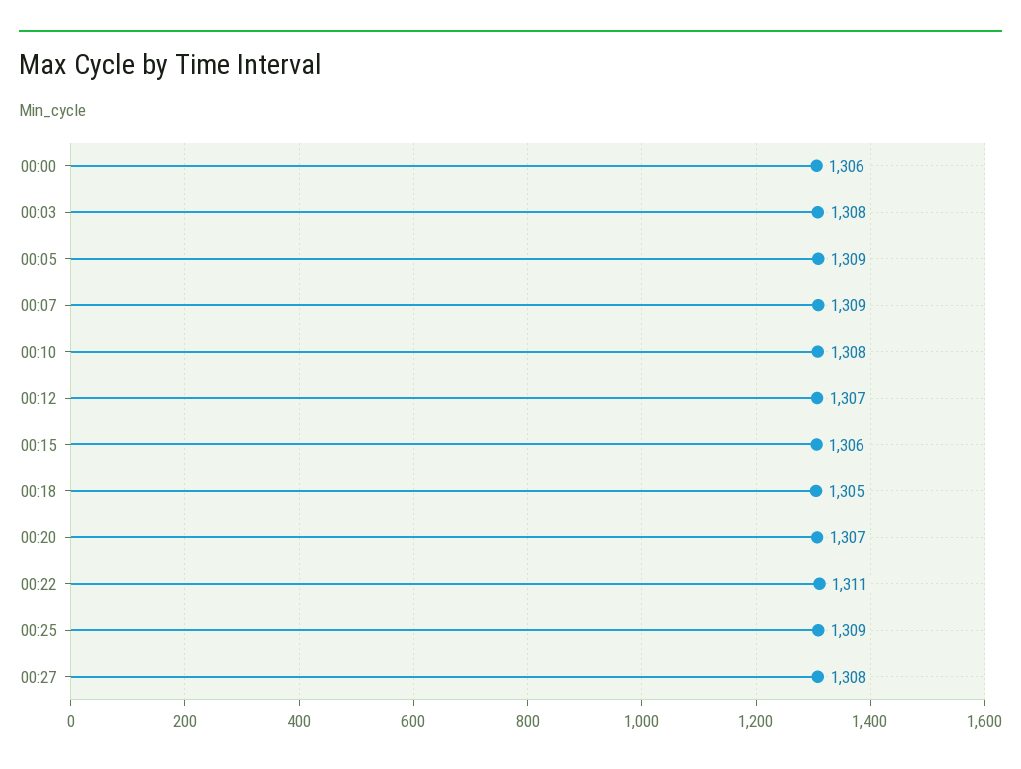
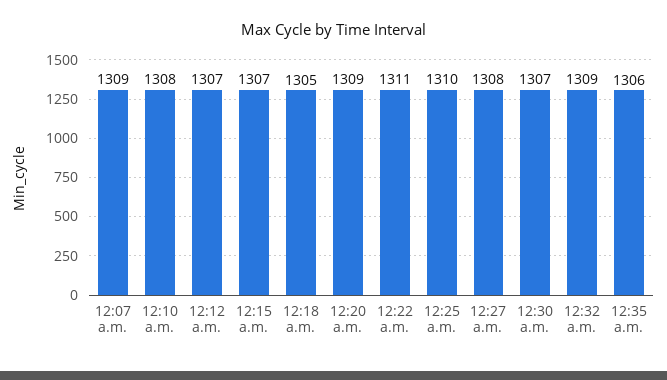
00:00: 1306 -> none
00:03: 1308 -> none
00:05: 1309 -> none
00:15: 1306 -> 1307
00:20: 1307 -> 1309
00:25: 1309 -> 1310
12:30 a.m.: none -> 1307
12:32 a.m.: none -> 1309
12:35 a.m.: none -> 1306

